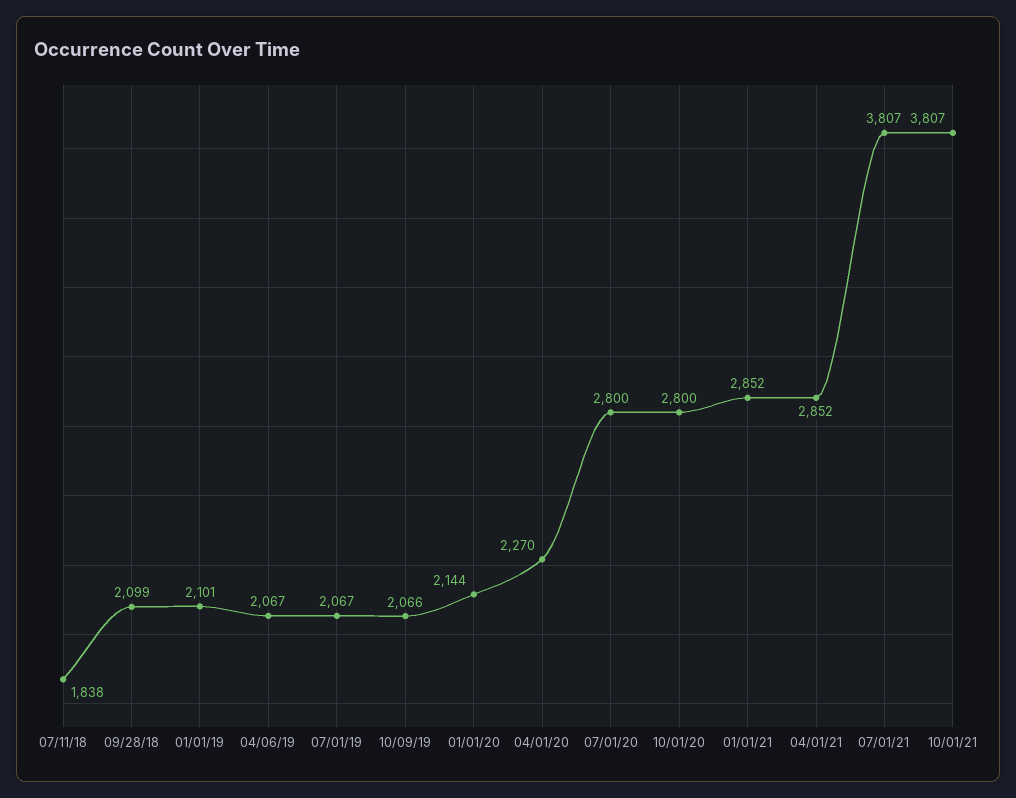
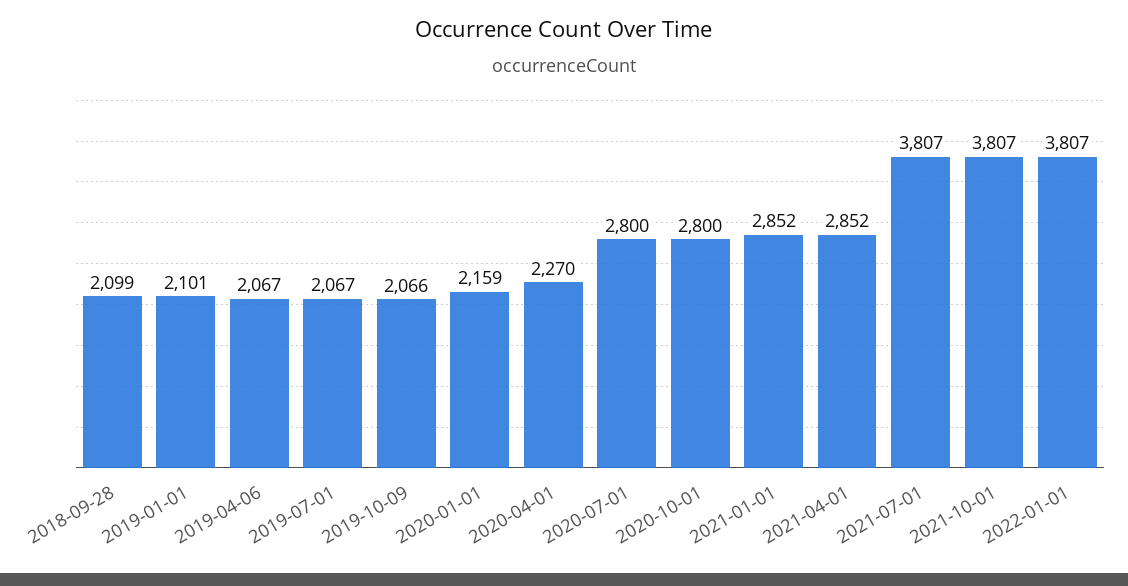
07/11/18: 1838 -> none
01/01/20: 2144 -> 2159
2022-01-01: none -> 3807

